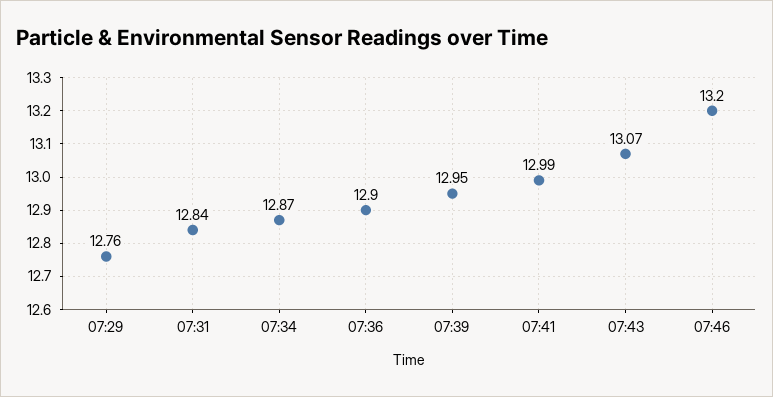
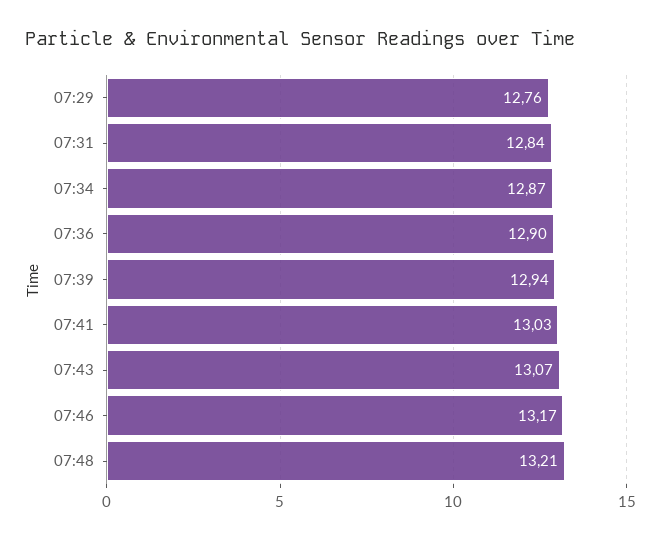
07:39: 12.95 -> 12.94
07:41: 12.99 -> 13.03
07:46: 13.2 -> 13.17
07:48: none -> 13.21

